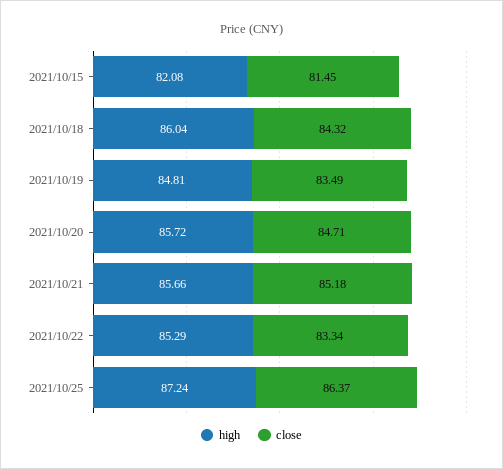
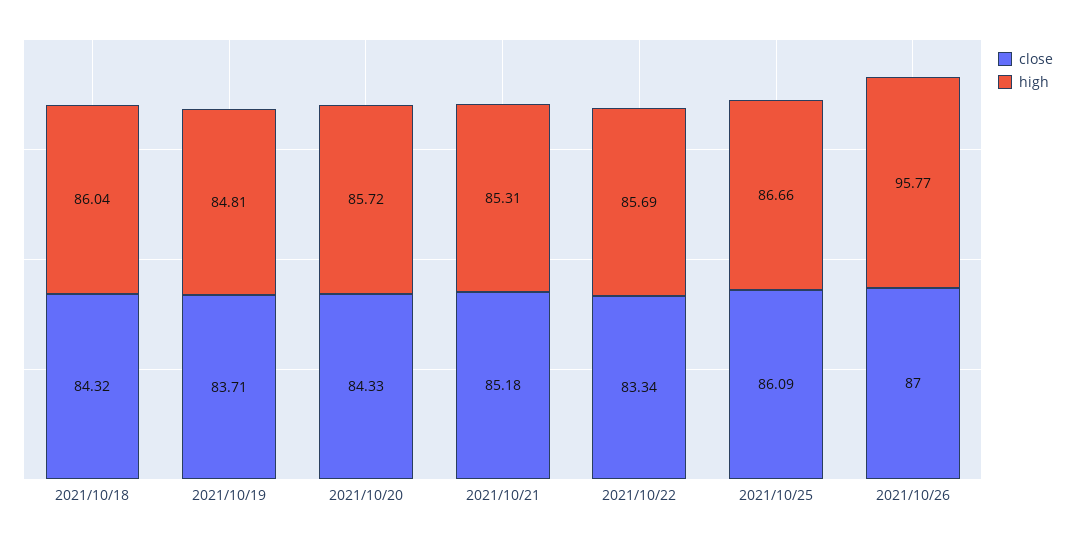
high, 2021/10/15: 82.08 -> none
close, 2021/10/15: 81.45 -> none
close, 2021/10/19: 83.49 -> 83.71
close, 2021/10/20: 84.71 -> 84.33
high, 2021/10/21: 85.66 -> 85.31
high, 2021/10/22: 85.29 -> 85.69
high, 2021/10/25: 87.24 -> 86.66
close, 2021/10/25: 86.37 -> 86.09
close, 2021/10/26: none -> 87
high, 2021/10/26: none -> 95.77

